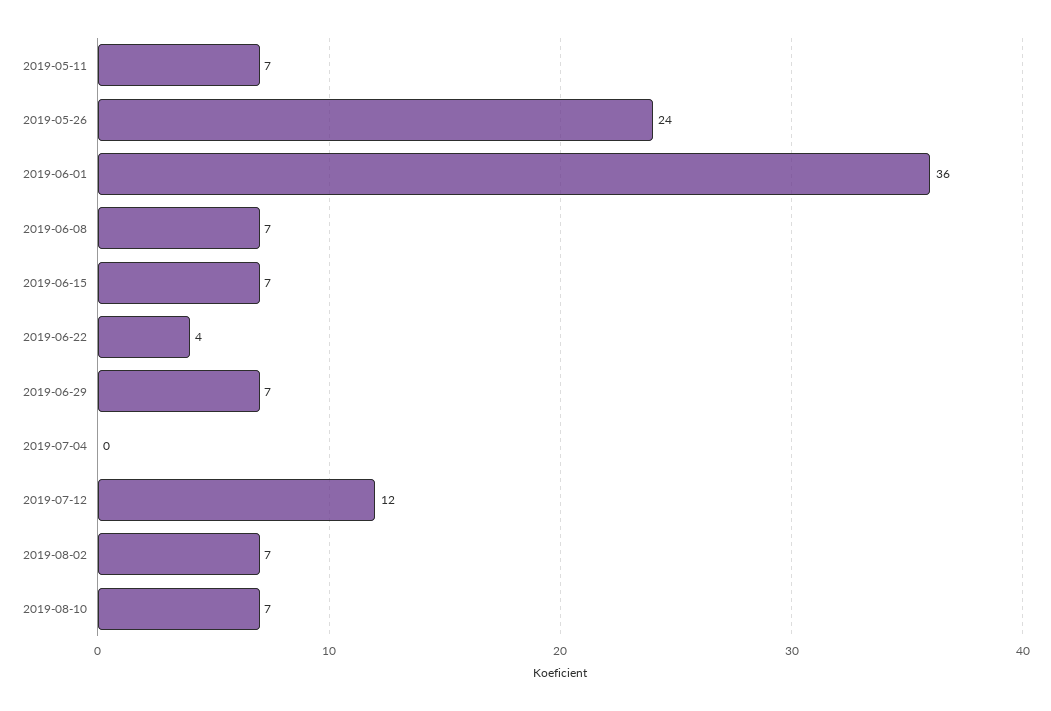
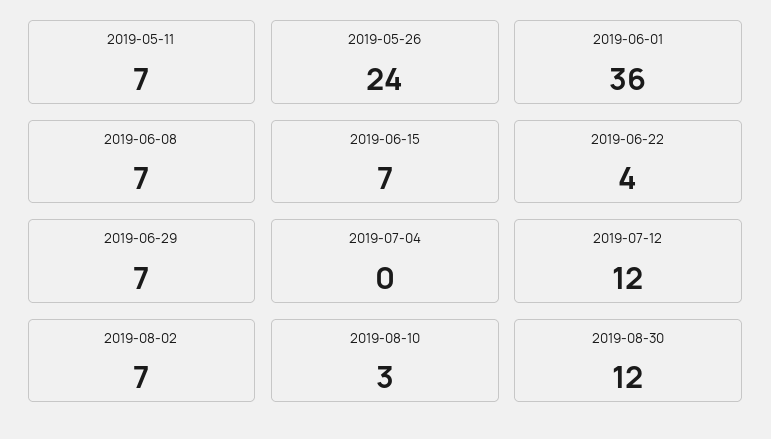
2019-08-10: 7 -> 3
2019-08-30: none -> 12

